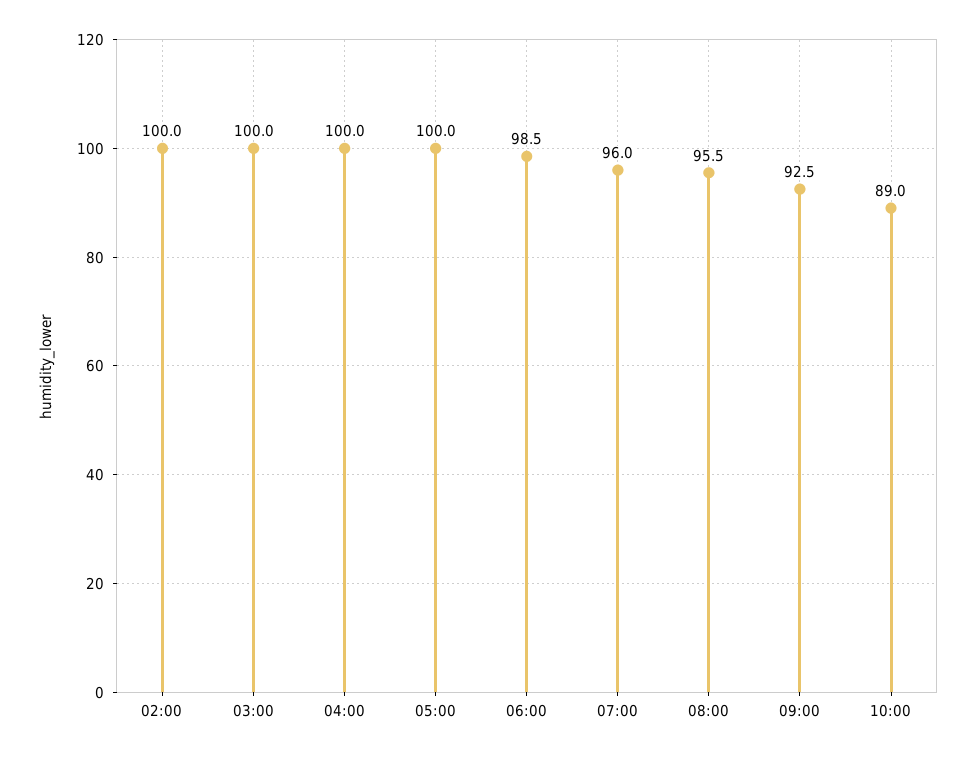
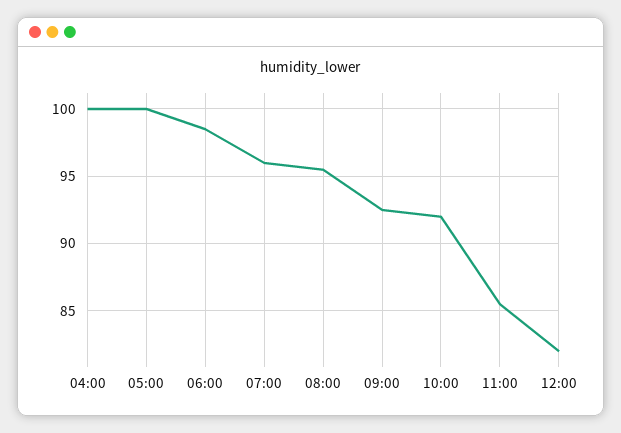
02:00: 100 -> none
03:00: 100 -> none
10:00: 89 -> 92
11:00: none -> 85.5
12:00: none -> 82

